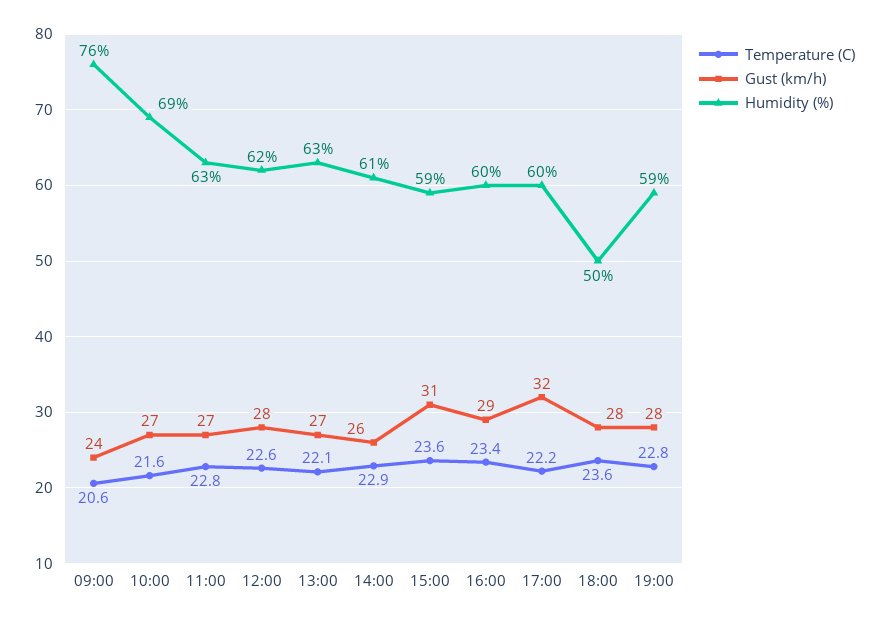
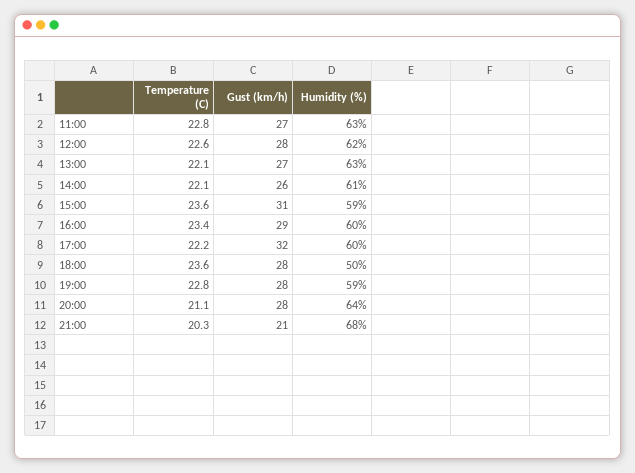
Temperature (C), 09:00: 20.6 -> none
Gust (km/h), 09:00: 24 -> none
Humidity (%), 09:00: 76 -> none
Temperature (C), 10:00: 21.6 -> none
Gust (km/h), 10:00: 27 -> none
Humidity (%), 10:00: 69 -> none
Temperature (C), 14:00: 22.9 -> 22.1
Temperature (C), 20:00: none -> 21.1
Gust (km/h), 20:00: none -> 28
Humidity (%), 20:00: none -> 64
Temperature (C), 21:00: none -> 20.3
Gust (km/h), 21:00: none -> 21
Humidity (%), 21:00: none -> 68

